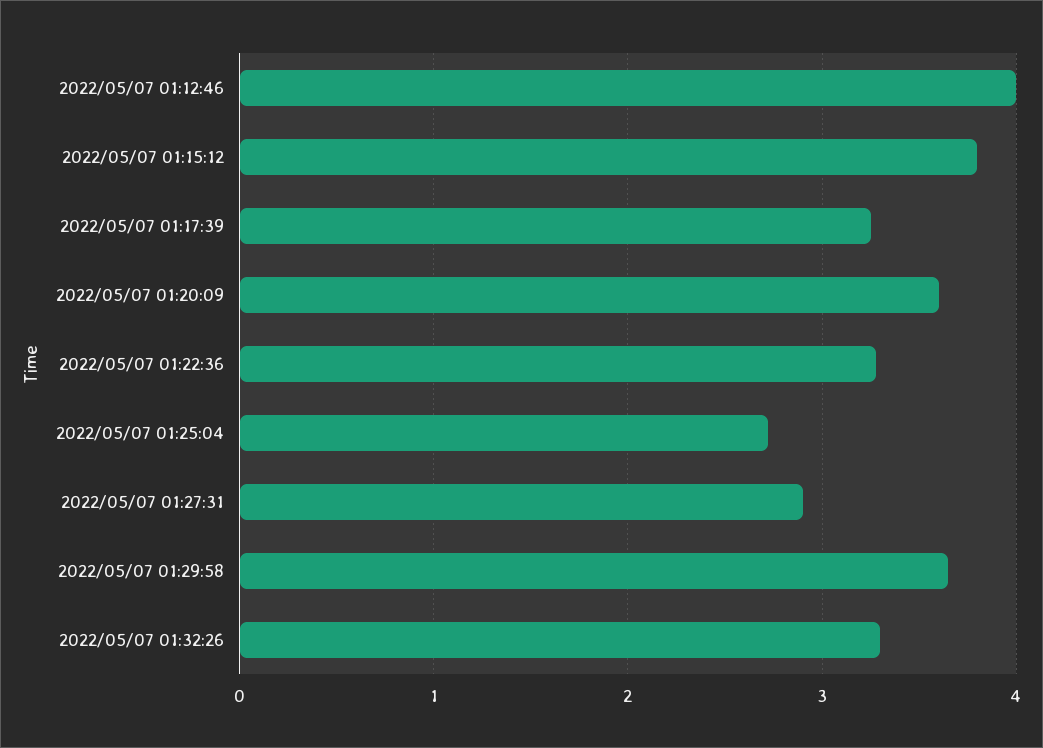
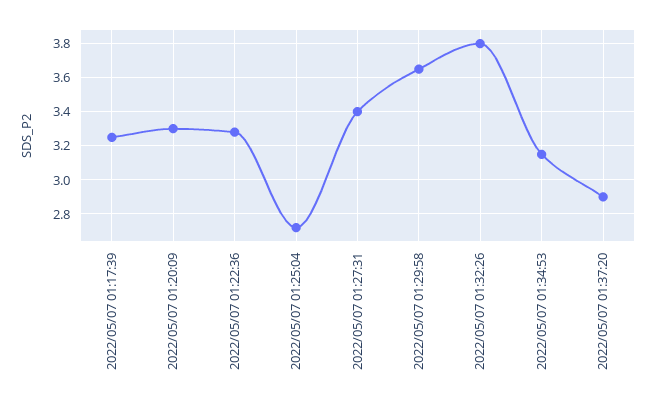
2022/05/07 01:12:46: 4 -> none
2022/05/07 01:15:12: 3.8 -> none
2022/05/07 01:20:09: 3.6 -> 3.3
2022/05/07 01:27:31: 2.9 -> 3.4
2022/05/07 01:32:26: 3.3 -> 3.8
2022/05/07 01:34:53: none -> 3.15
2022/05/07 01:37:20: none -> 2.9

